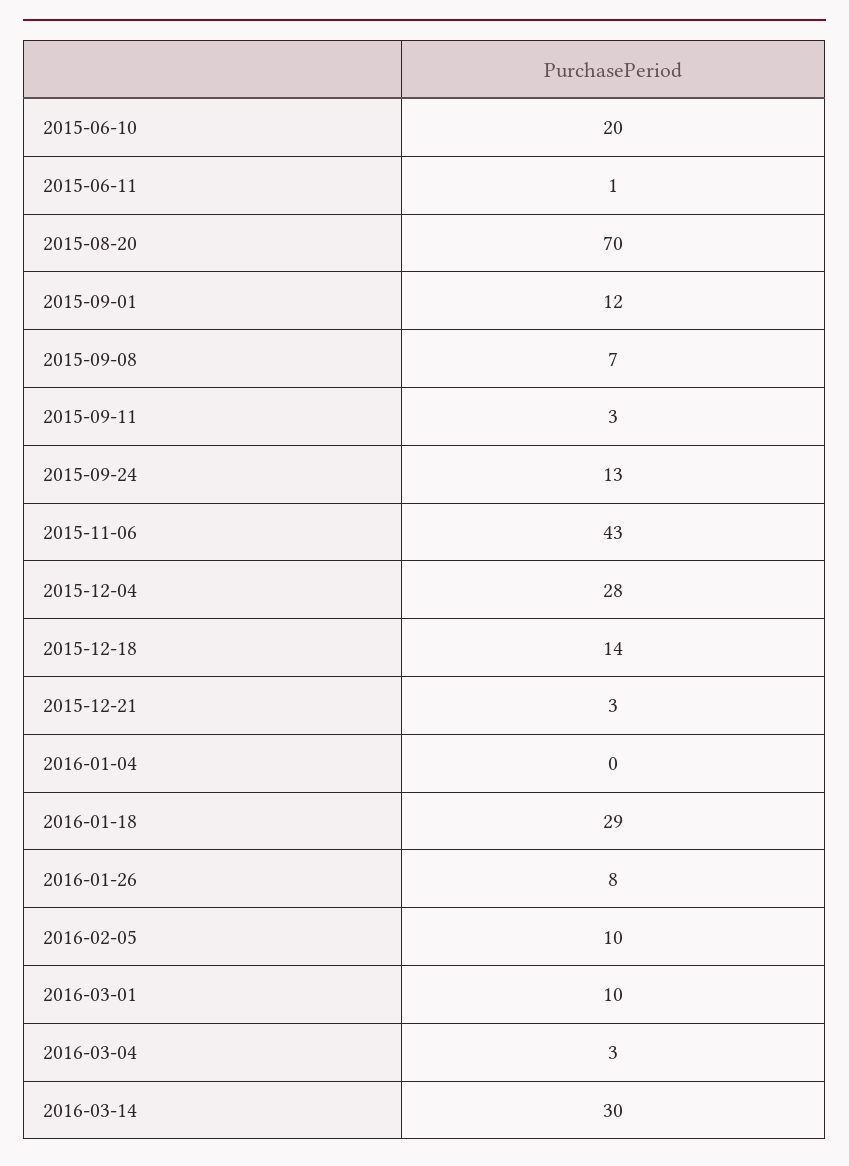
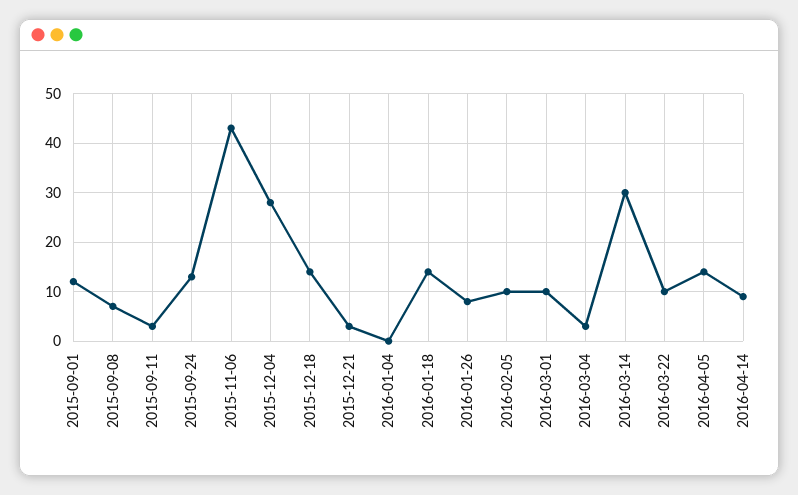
2015-06-10: 20 -> none
2015-06-11: 1 -> none
2015-08-20: 70 -> none
2016-01-18: 29 -> 15
2016-03-22: none -> 10
2016-04-05: none -> 15
2016-04-14: none -> 10

